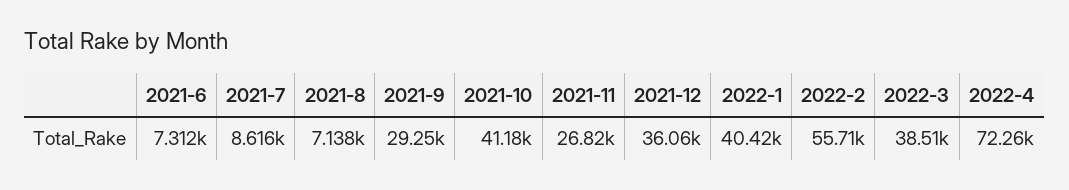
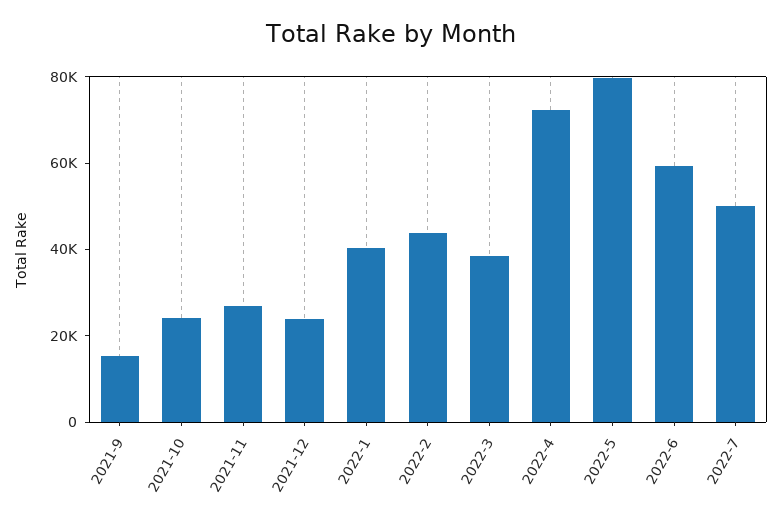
2021-6: 7312 -> none
2021-7: 8616 -> none
2021-8: 7138 -> none
2021-9: 29250 -> 15000
2021-10: 41180 -> 25000
2021-12: 36060 -> 25000
2022-2: 55710 -> 45000
2022-5: none -> 80000
2022-6: none -> 60000
2022-7: none -> 50000

